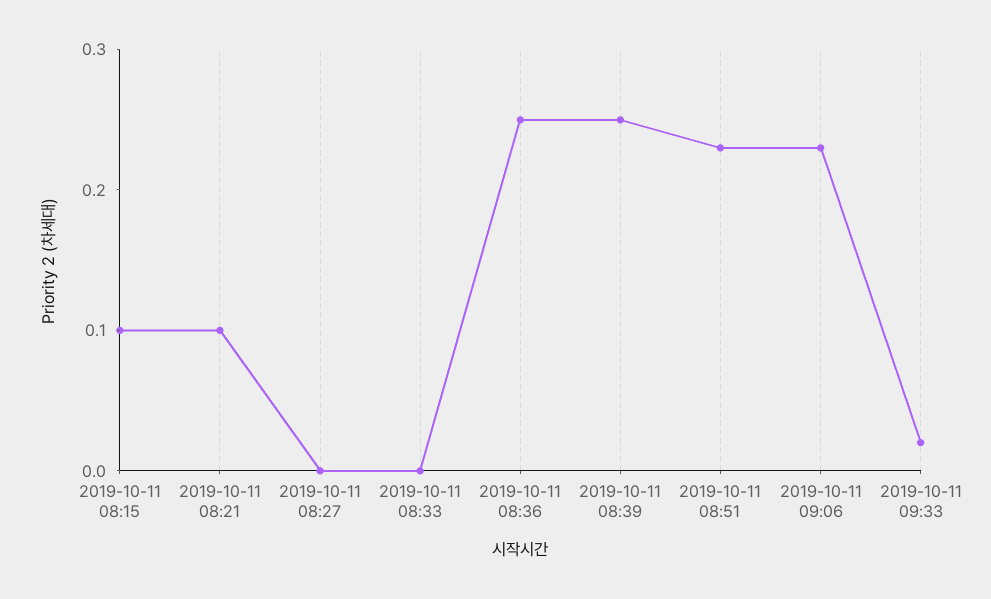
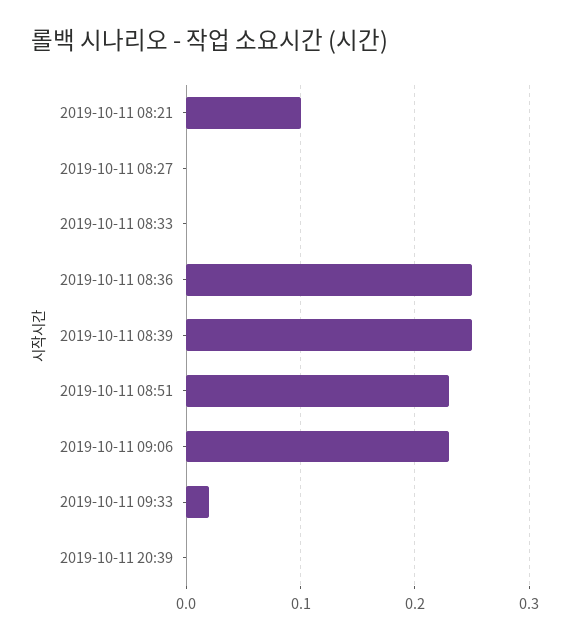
2019-10-11 08:15: 0.1 -> none
2019-10-11 20:39: none -> 0

